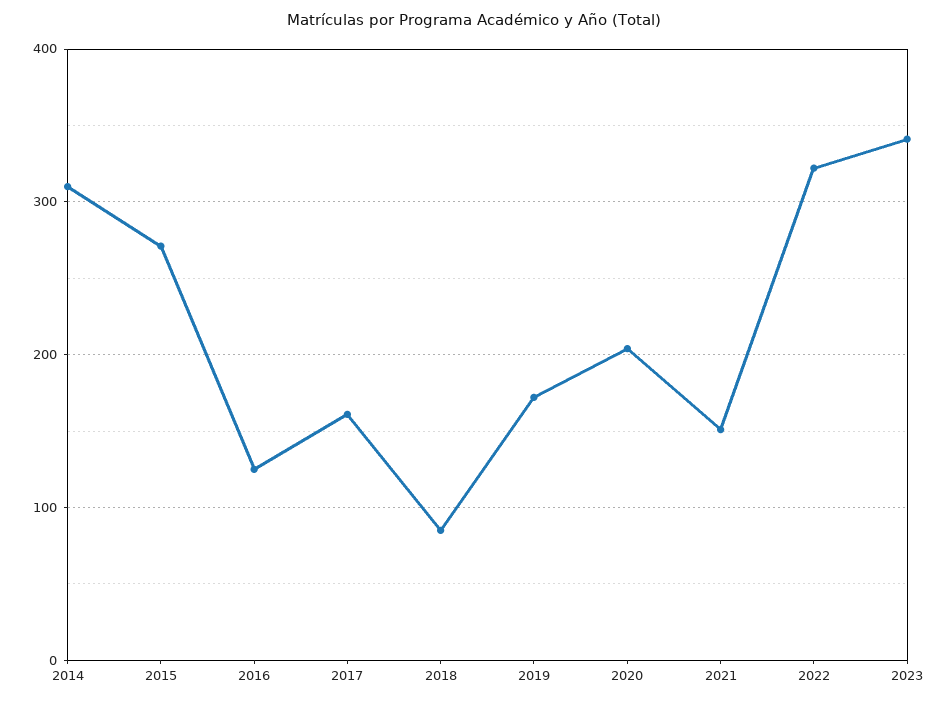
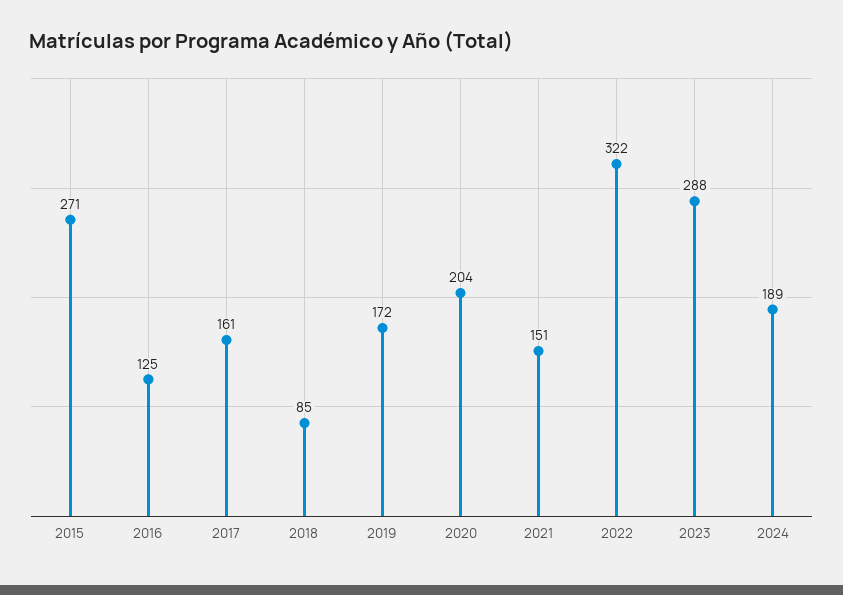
2014: 310 -> none
2023: 340 -> 288
2024: none -> 189

